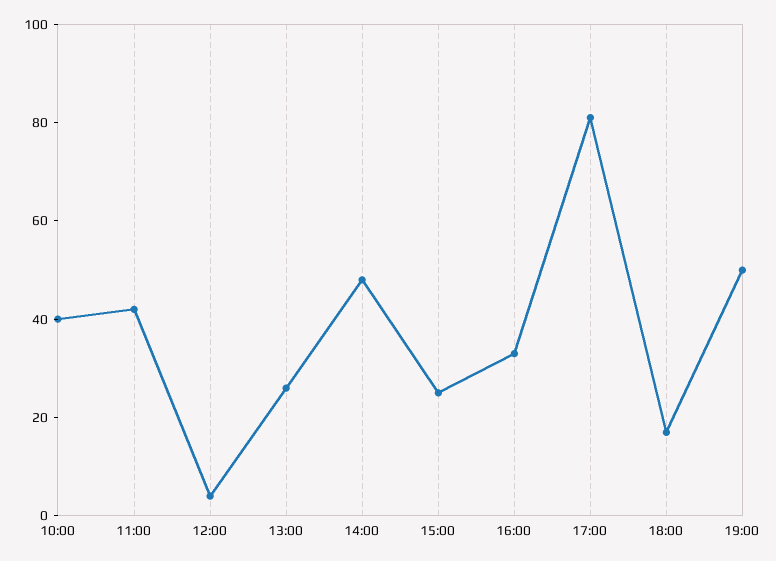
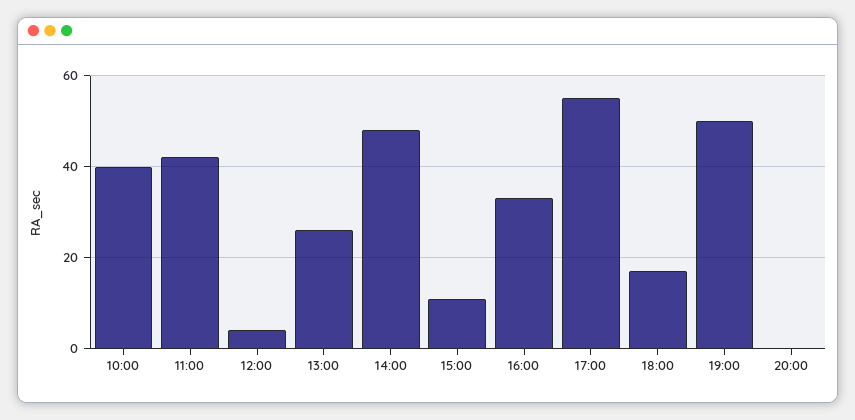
15:00: 25 -> 10
17:00: 80 -> 55
20:00: none -> 0

